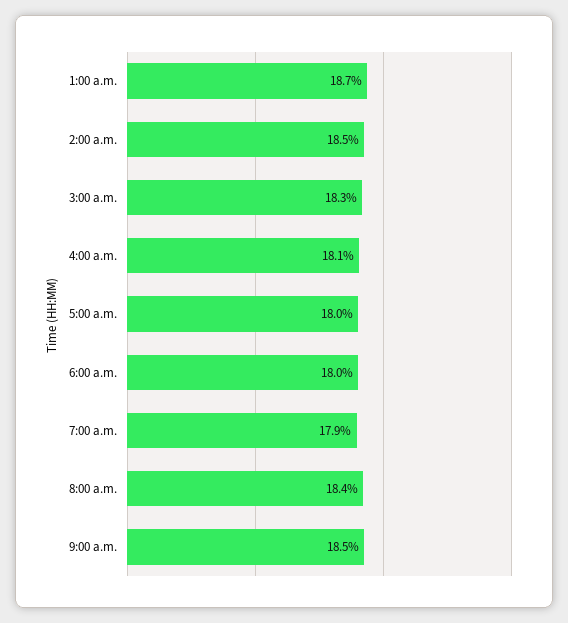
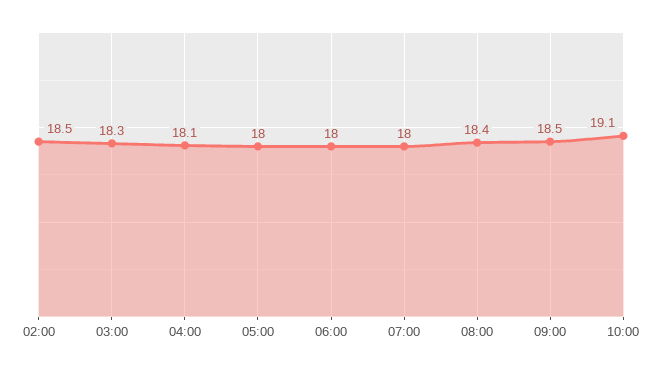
1:00 a.m.: 18.7 -> none
7:00 a.m.: 17.9 -> 18
10:00: none -> 19.1

